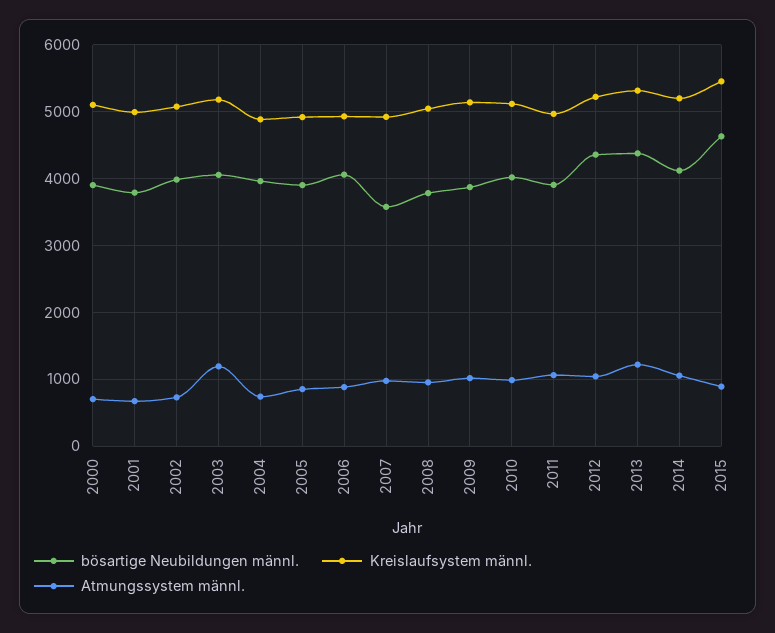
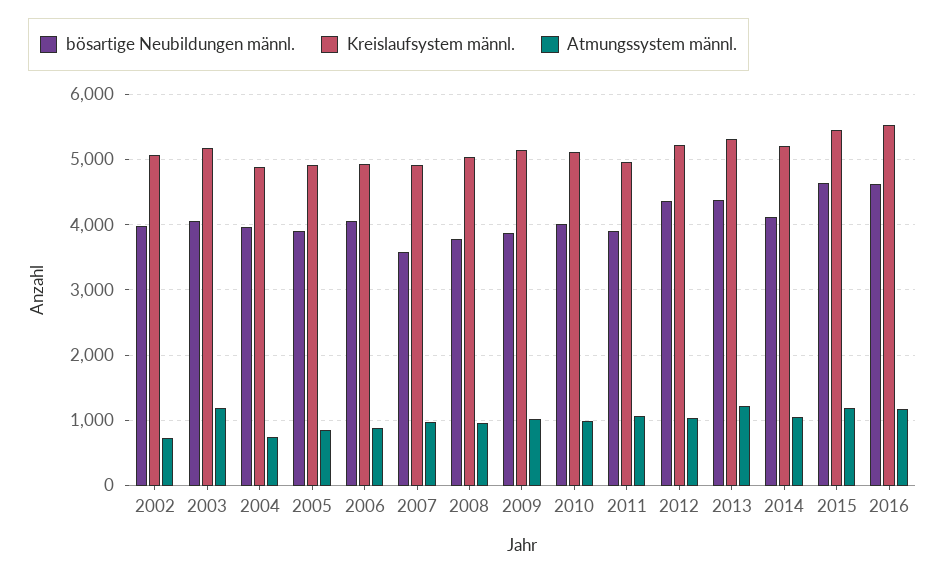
bösartige Neubildungen männl., 2000: 3900 -> none
Kreislaufsystem männl., 2000: 5100 -> none
Atmungssystem männl., 2000: 700 -> none
bösartige Neubildungen männl., 2001: 3800 -> none
Kreislaufsystem männl., 2001: 5000 -> none
Atmungssystem männl., 2001: 700 -> none
Atmungssystem männl., 2015: 900 -> 1200
bösartige Neubildungen männl., 2016: none -> 4600
Kreislaufsystem männl., 2016: none -> 5500
Atmungssystem männl., 2016: none -> 1200

